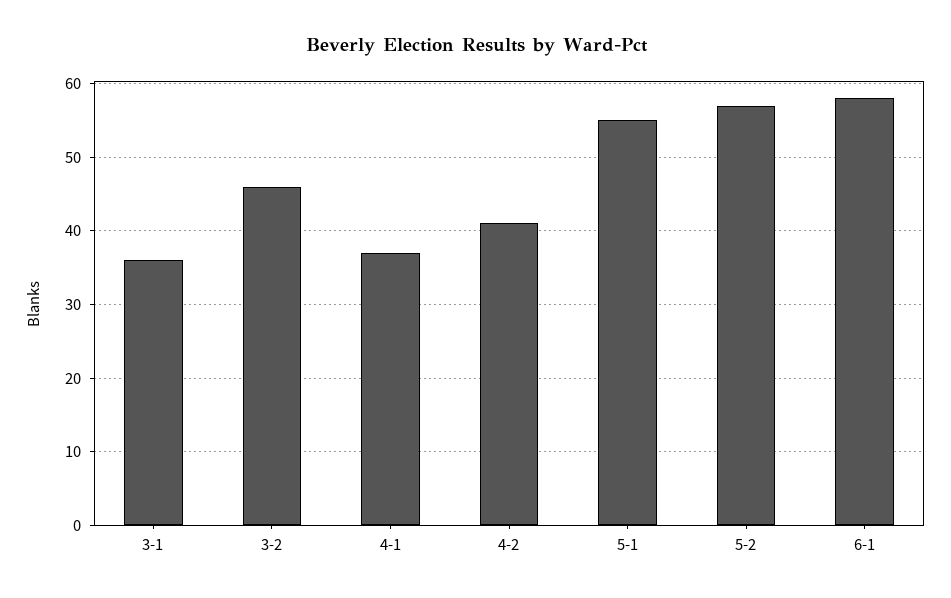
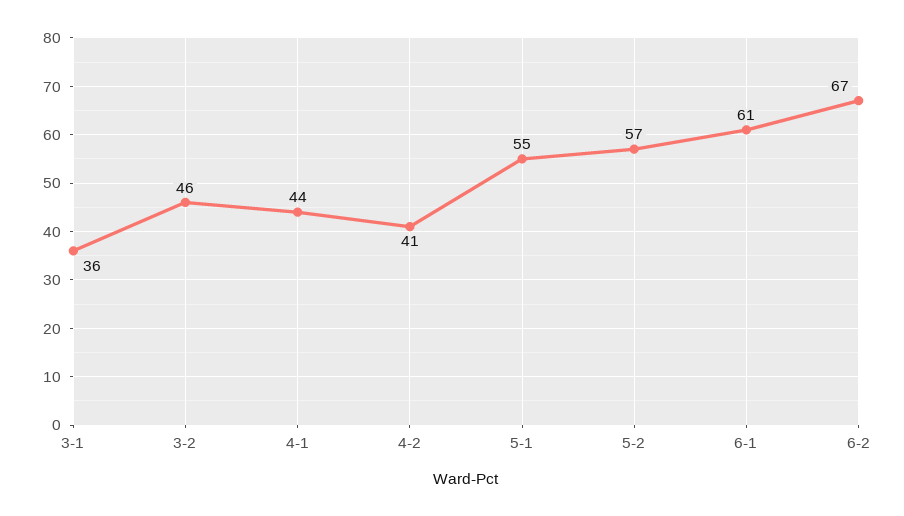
4-1: 37 -> 44
6-1: 58 -> 61
6-2: none -> 67

